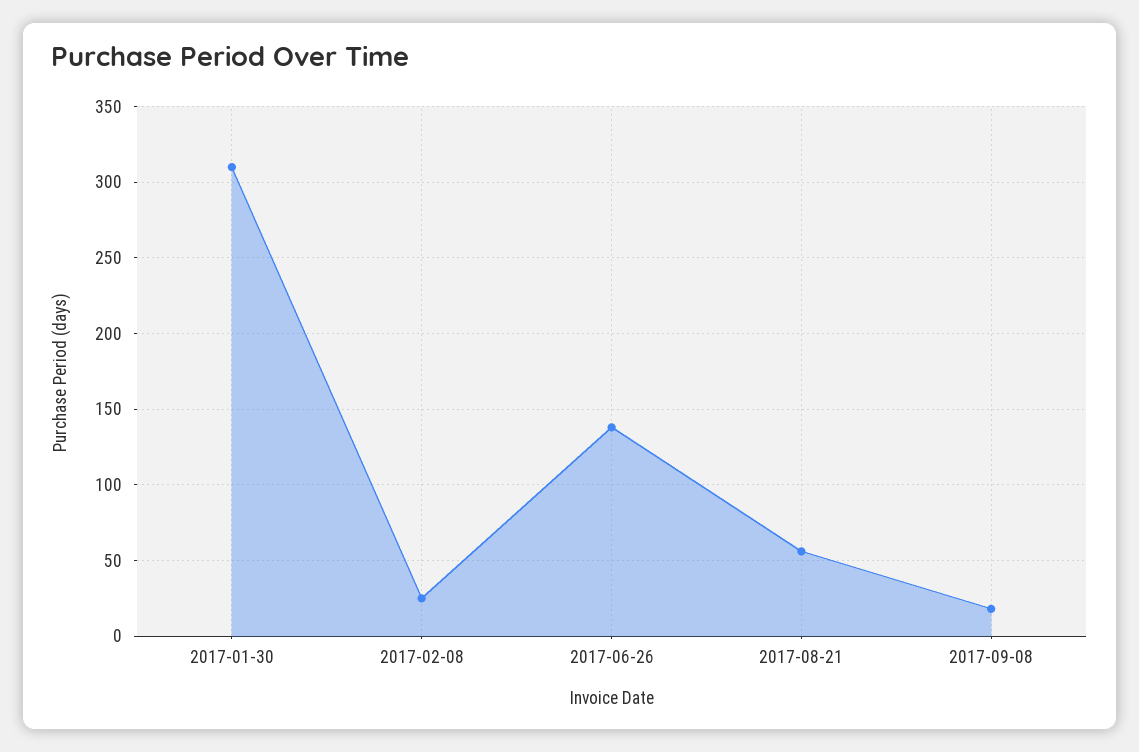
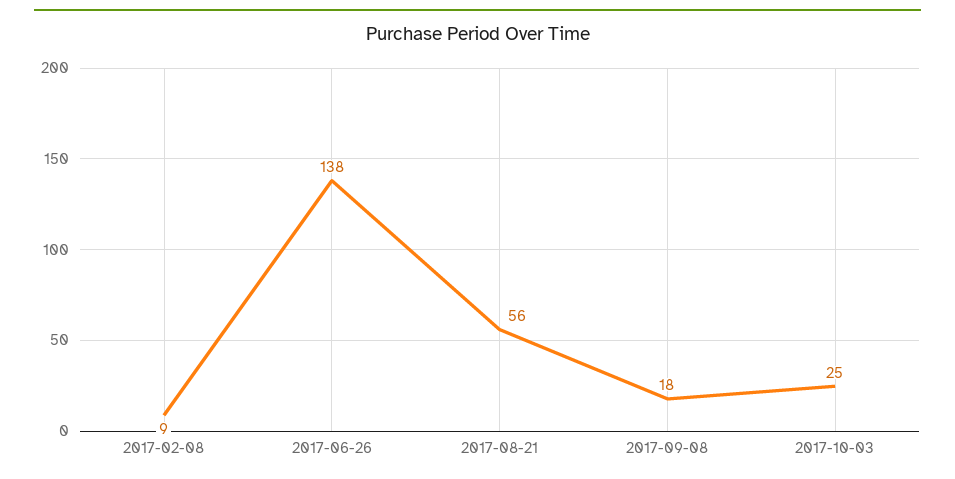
2017-01-30: 310 -> none
2017-02-08: 25 -> 9
2017-10-03: none -> 25

